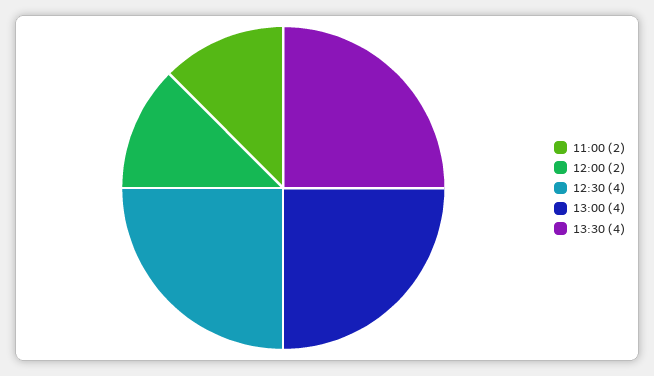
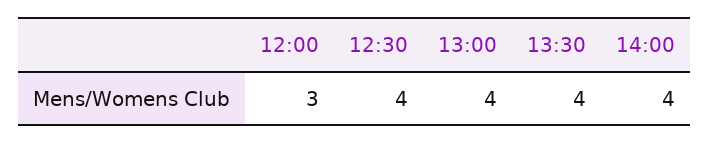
11:00: 2 -> none
12:00: 2 -> 3
14:00: none -> 4

